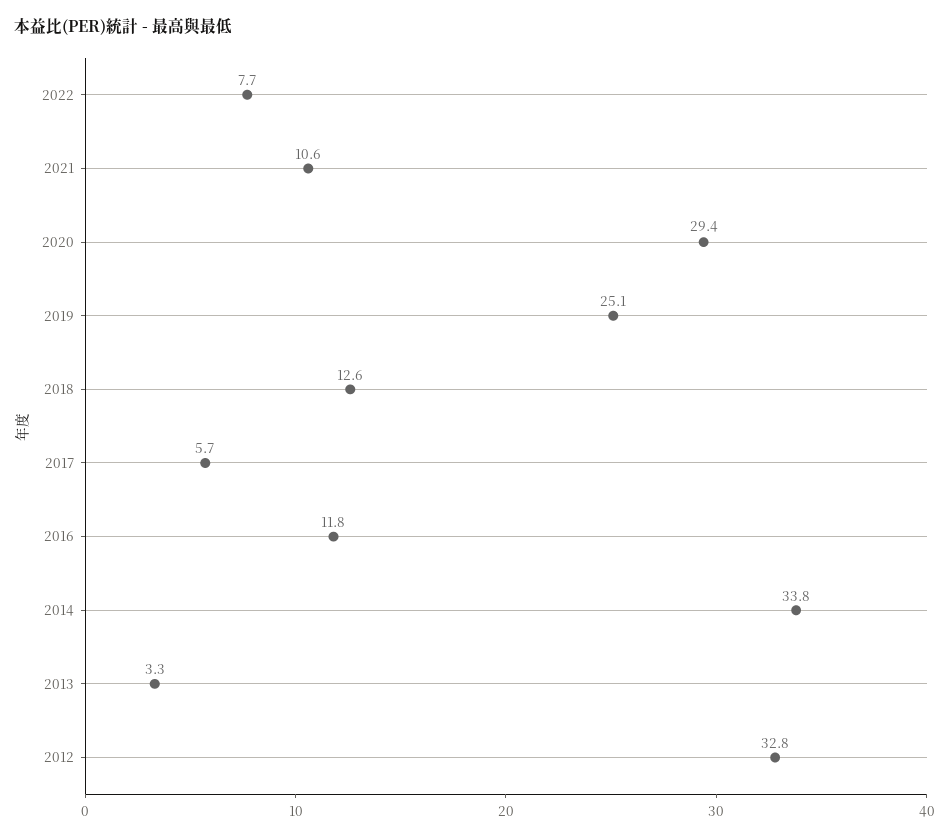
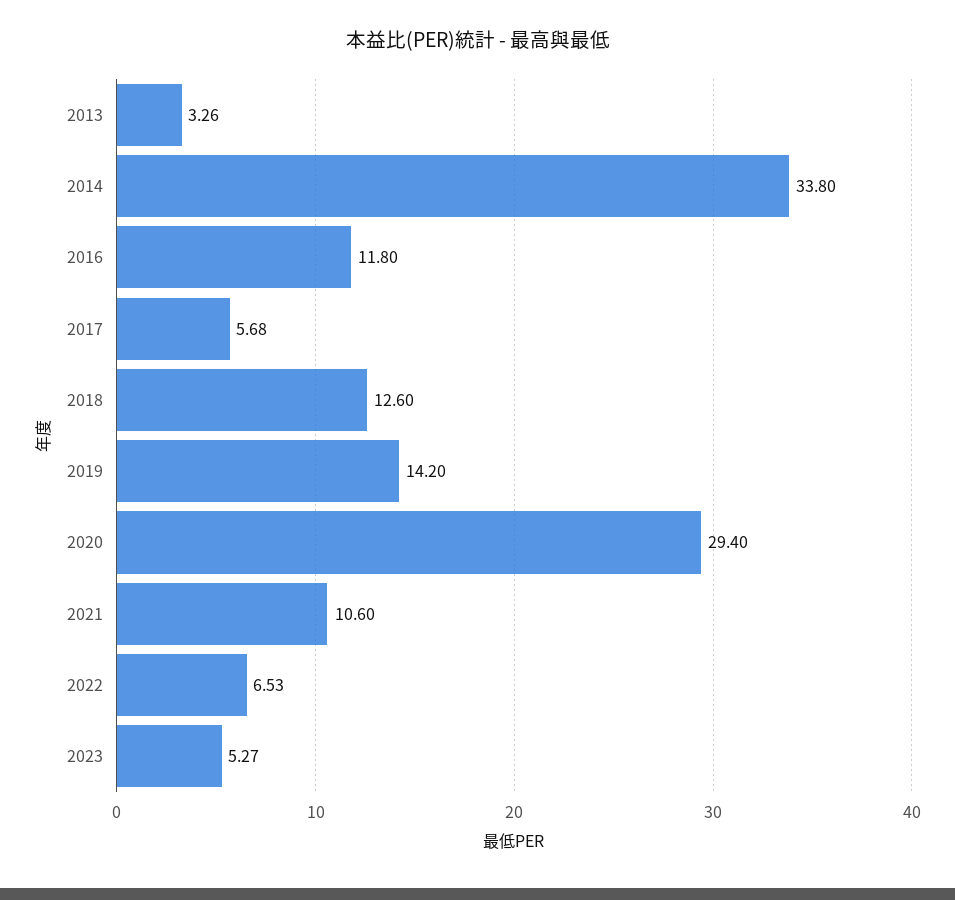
2022: 7.7 -> 6.53
2019: 25.1 -> 14.2
2012: 32.8 -> none
2023: none -> 5.27

